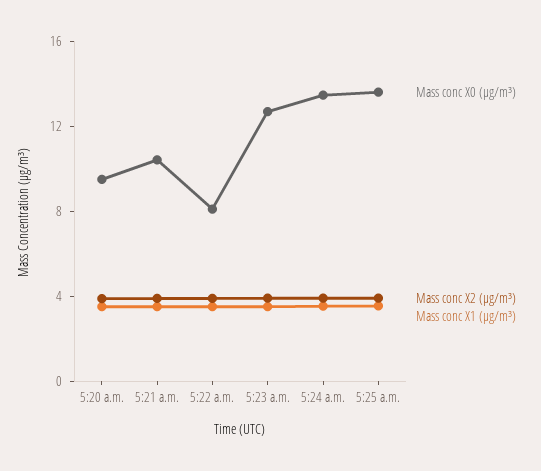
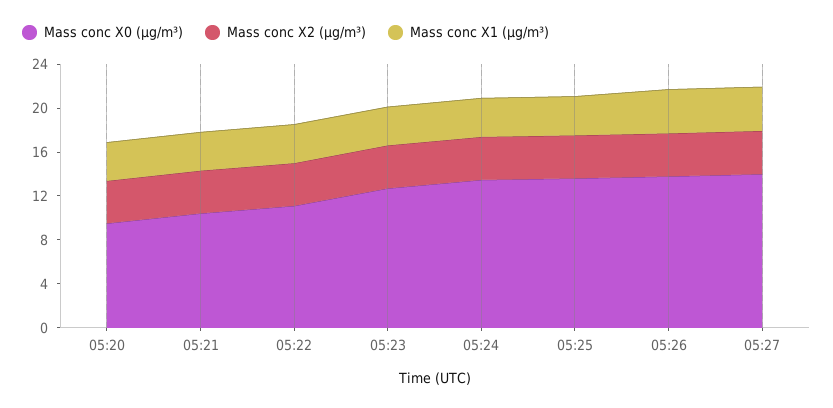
Mass conc X0 (μg/m³), 5:22 a.m.: 8 -> 11
Mass conc X0 (μg/m³), 05:26: none -> 14
Mass conc X2 (μg/m³), 05:26: none -> 4
Mass conc X1 (μg/m³), 05:26: none -> 4
Mass conc X0 (μg/m³), 05:27: none -> 14
Mass conc X2 (μg/m³), 05:27: none -> 4
Mass conc X1 (μg/m³), 05:27: none -> 4

